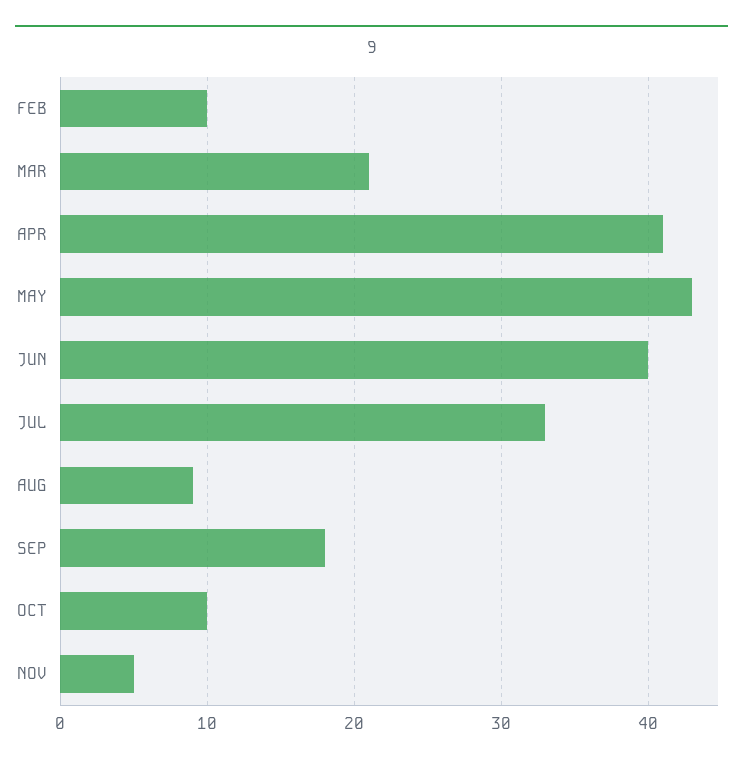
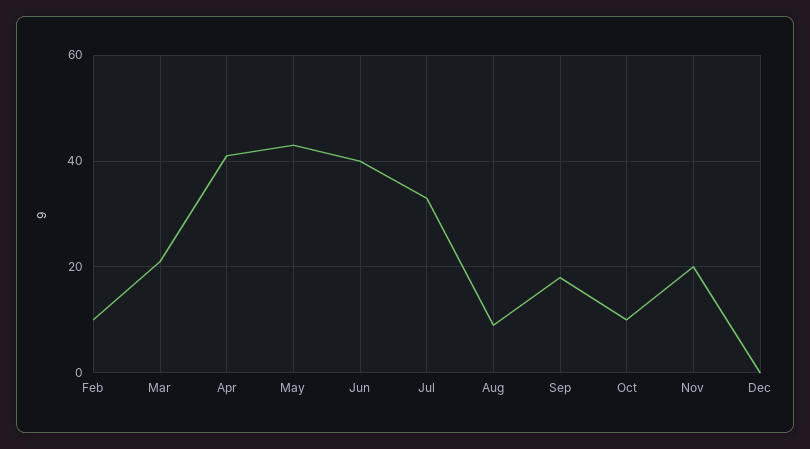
NOV: 5 -> 20
Dec: none -> 0

